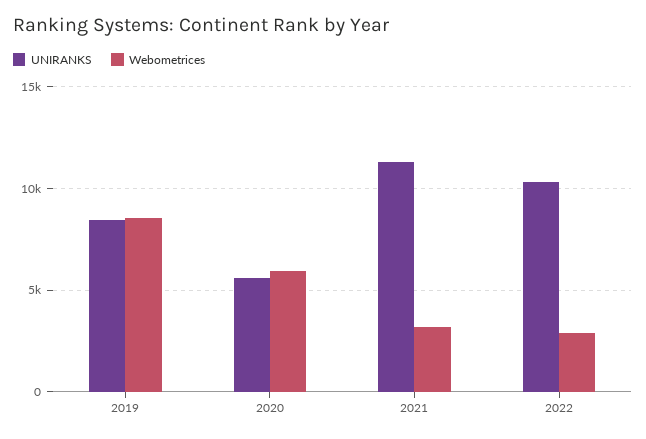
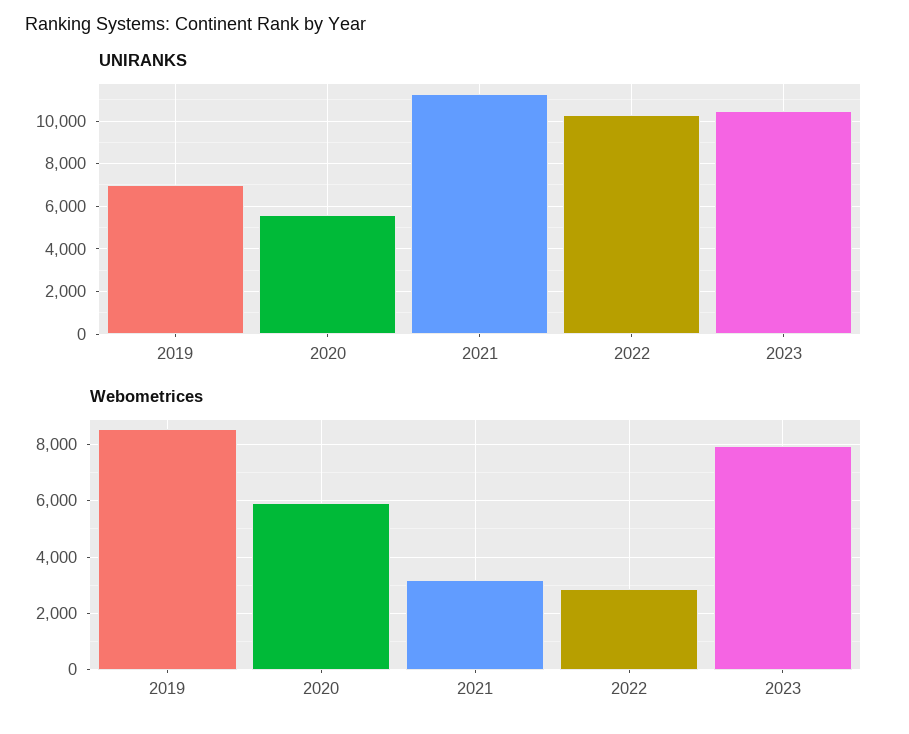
UNIRANKS, 2019: 8500 -> 7000
UNIRANKS, 2023: none -> 10500
Webometrices, 2023: none -> 8000

